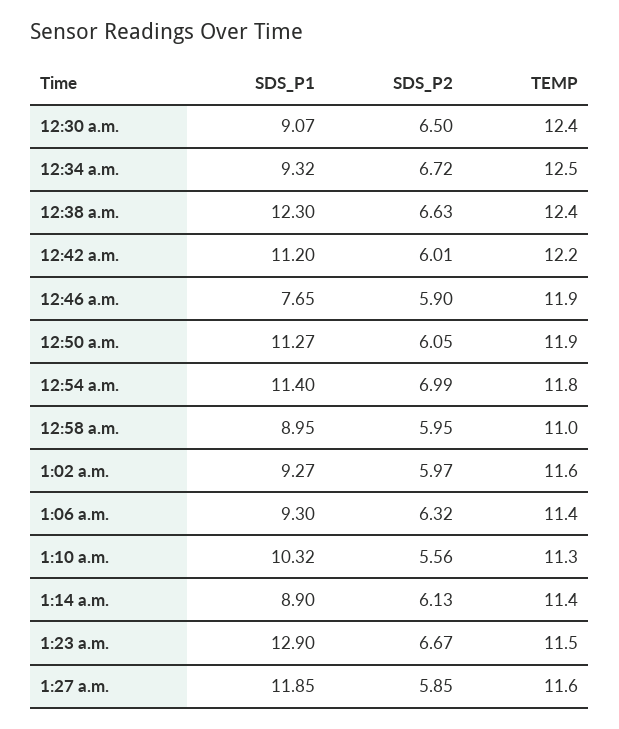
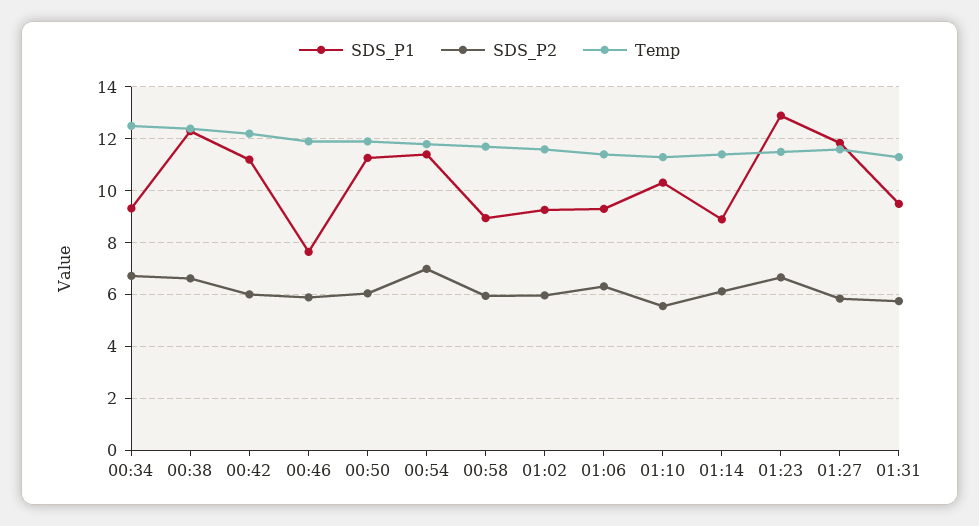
SDS_P1, 12:30 a.m.: 9.07 -> none
SDS_P2, 12:30 a.m.: 6.5 -> none
TEMP, 12:30 a.m.: 12.4 -> none
TEMP, 12:58 a.m.: 11 -> 11.75
SDS_P1, 01:31: none -> 9.5
SDS_P2, 01:31: none -> 5.75
TEMP, 01:31: none -> 11.25

